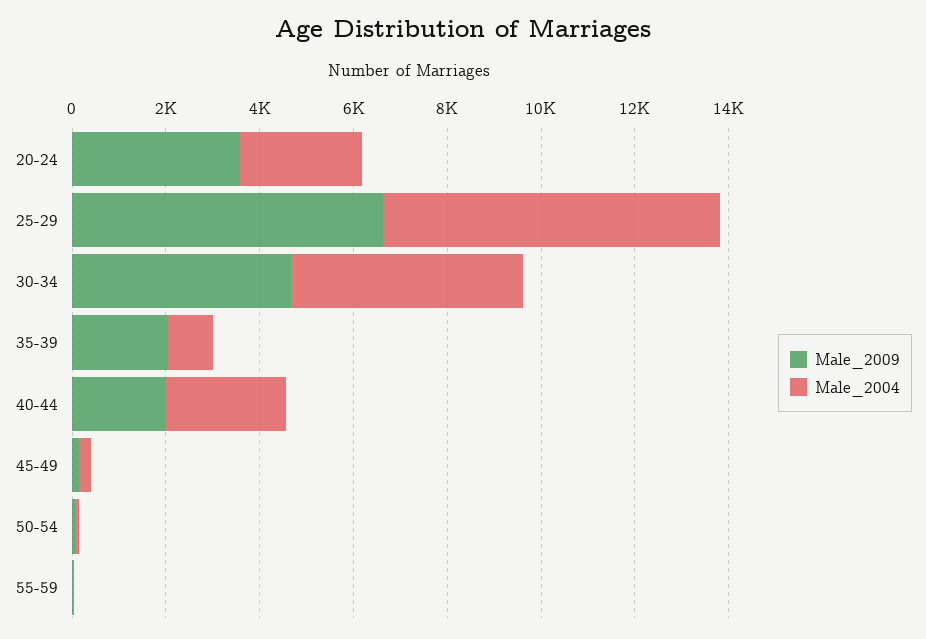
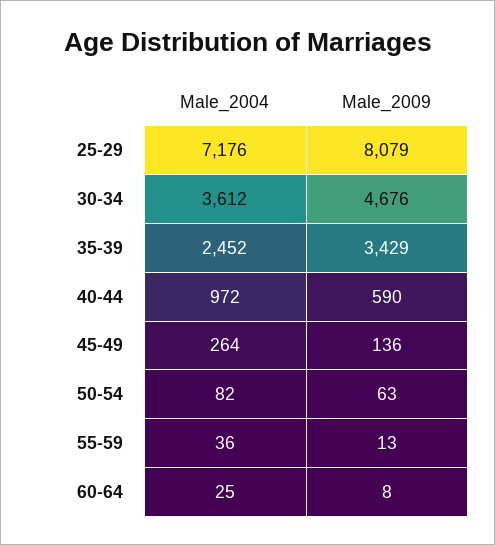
Male_2009, 20-24: 3500 -> none
Male_2004, 20-24: 2500 -> none
Male_2009, 25-29: 6500 -> 8079
Male_2004, 30-34: 5000 -> 3612
Male_2009, 35-39: 2000 -> 3429
Male_2004, 35-39: 1000 -> 2452
Male_2009, 40-44: 2000 -> 590
Male_2004, 40-44: 2500 -> 972
Male_2004, 60-64: none -> 25
Male_2009, 60-64: none -> 8

